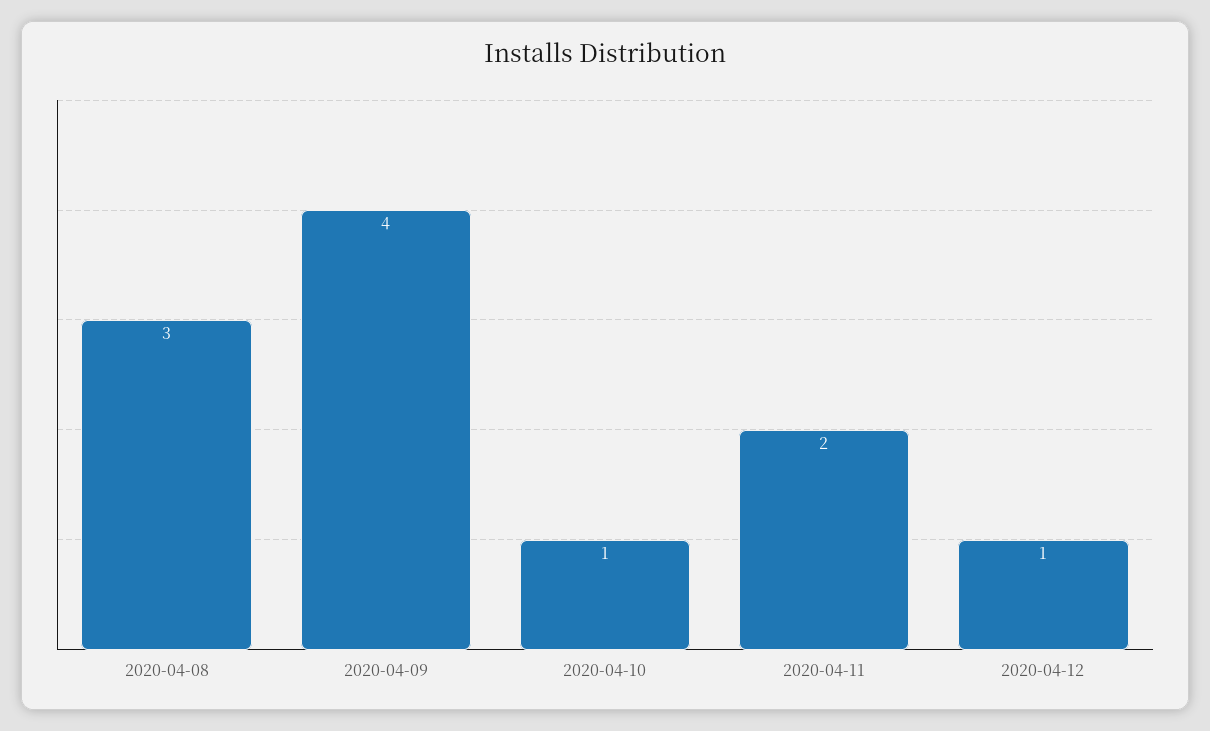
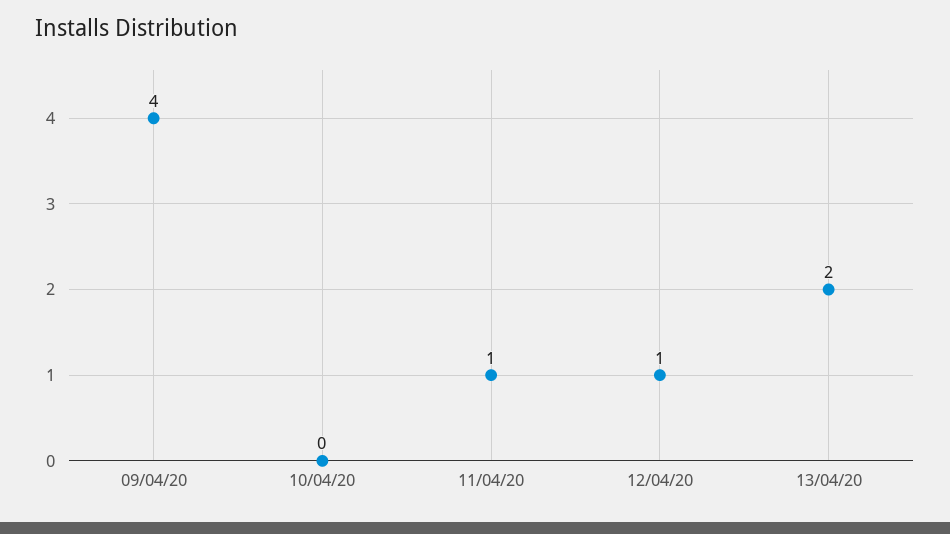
2020-04-08: 3 -> none
2020-04-10: 1 -> 0
2020-04-11: 2 -> 1
13/04/20: none -> 2

